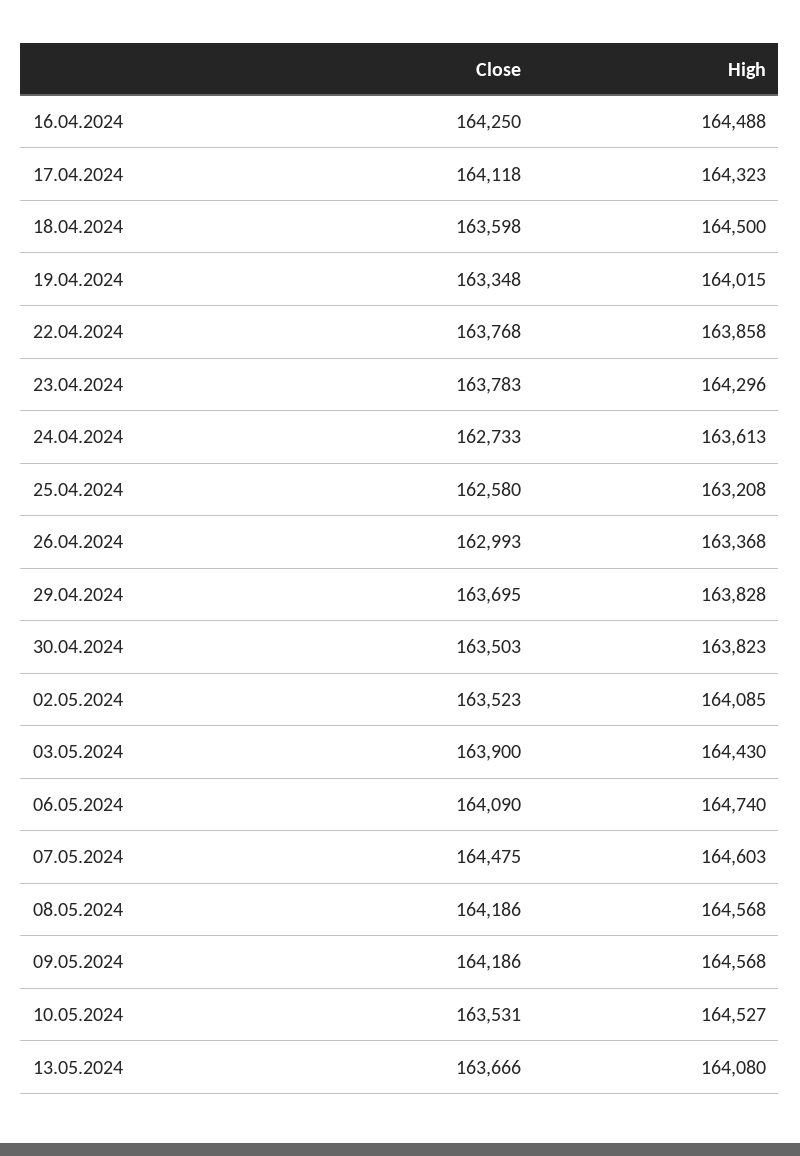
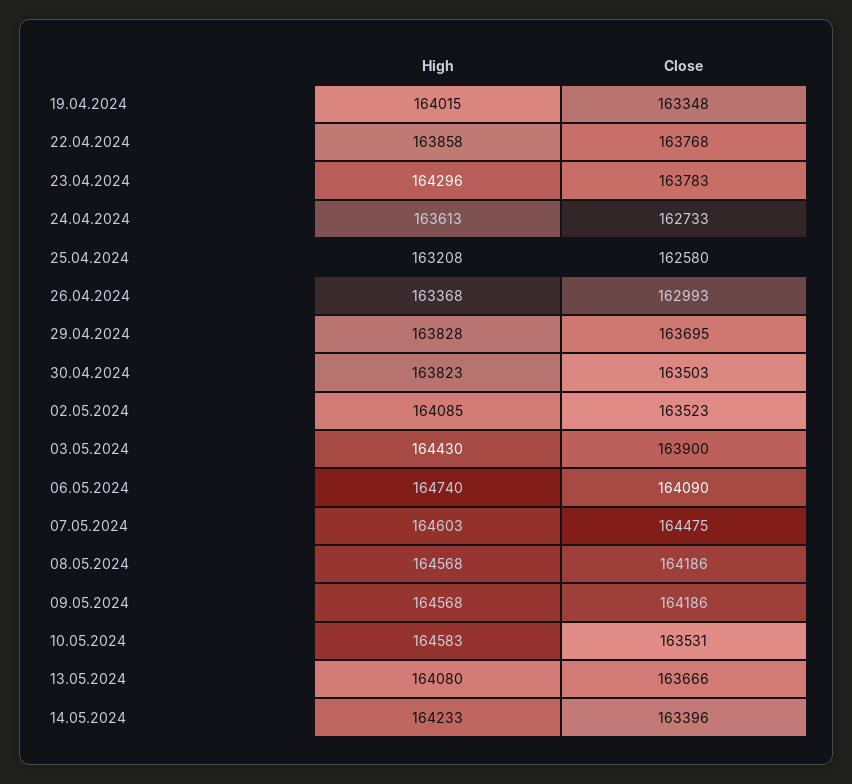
Close, 16.04.2024: 164250 -> none
High, 16.04.2024: 164488 -> none
Close, 17.04.2024: 164118 -> none
High, 17.04.2024: 164323 -> none
Close, 18.04.2024: 163598 -> none
High, 18.04.2024: 164500 -> none
High, 10.05.2024: 164527 -> 164583
High, 14.05.2024: none -> 164233
Close, 14.05.2024: none -> 163396

